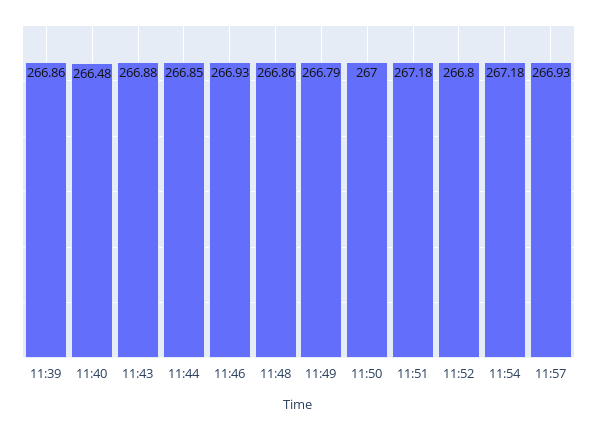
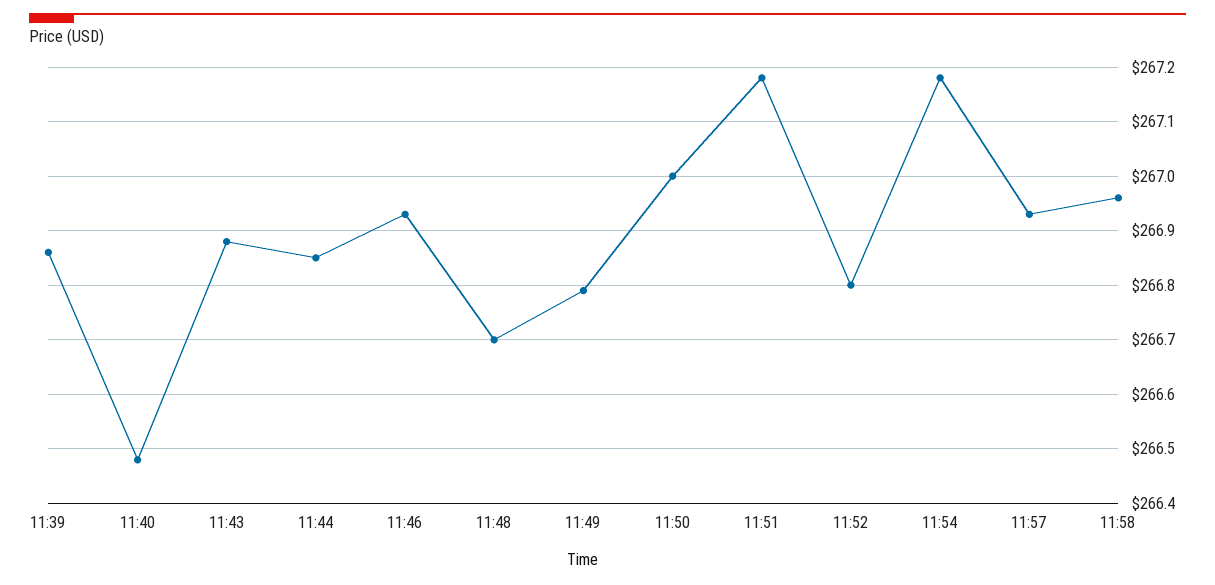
11:48: 266.86 -> 266.7
11:58: none -> 266.95

